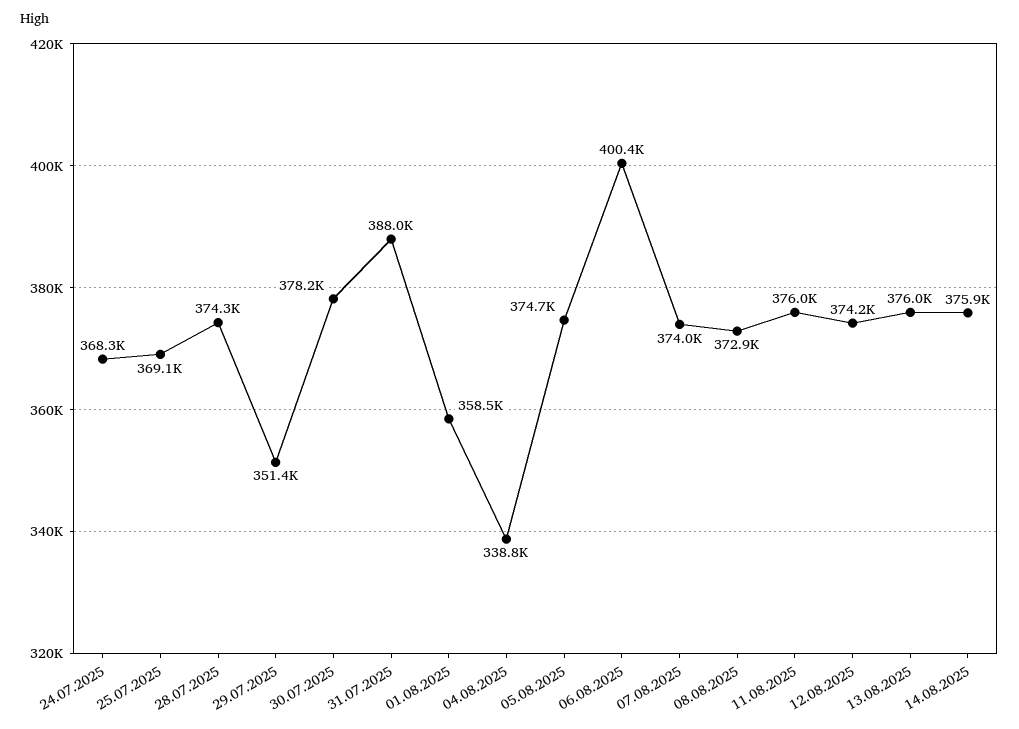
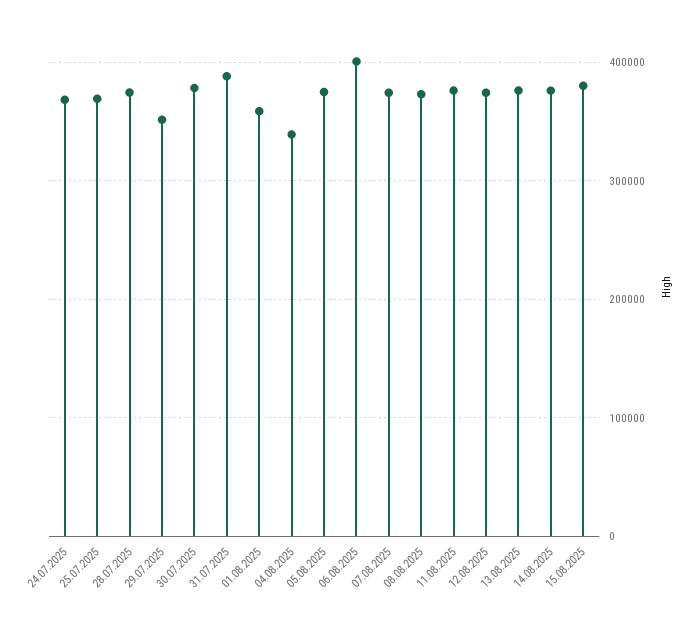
15.08.2025: none -> 380000

